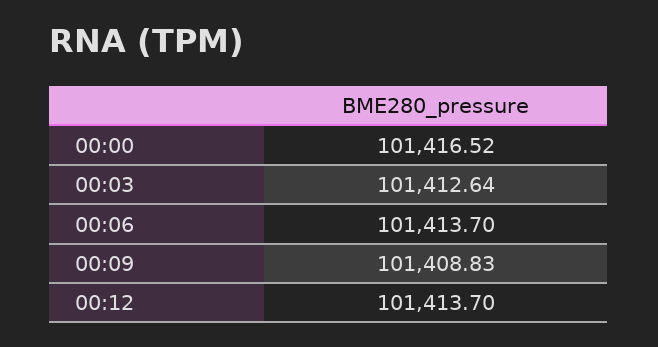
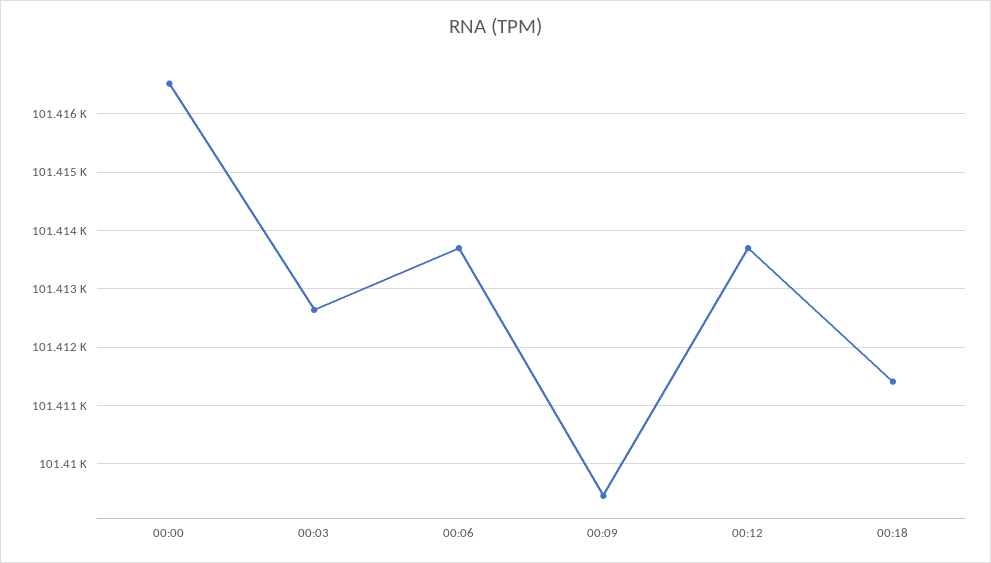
00:09: 101408.83 -> 101409.4
00:18: none -> 101411.4

